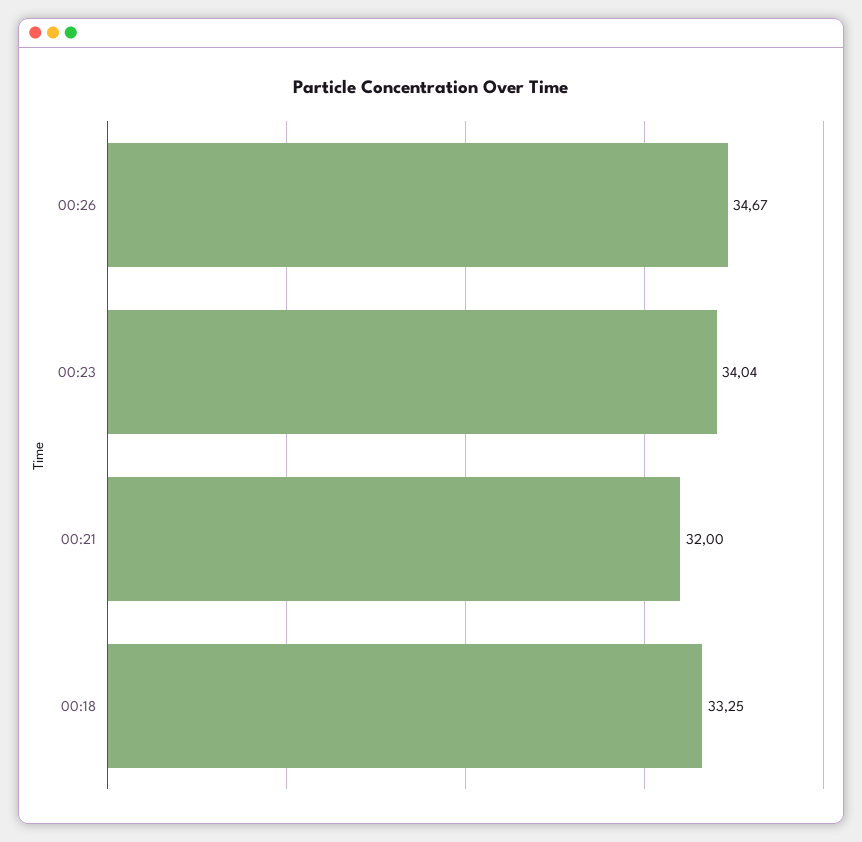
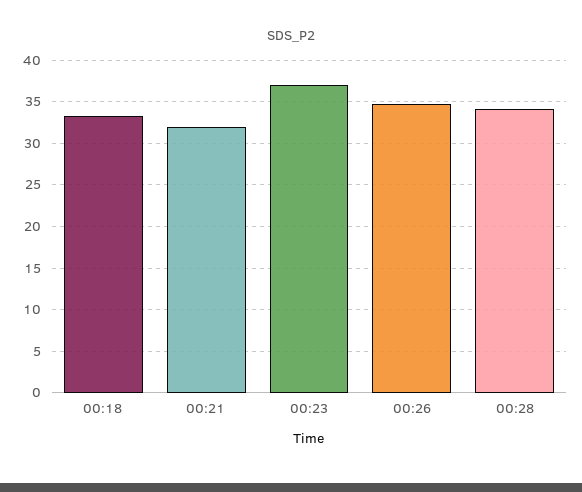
00:23: 34.04 -> 37
00:28: none -> 34

